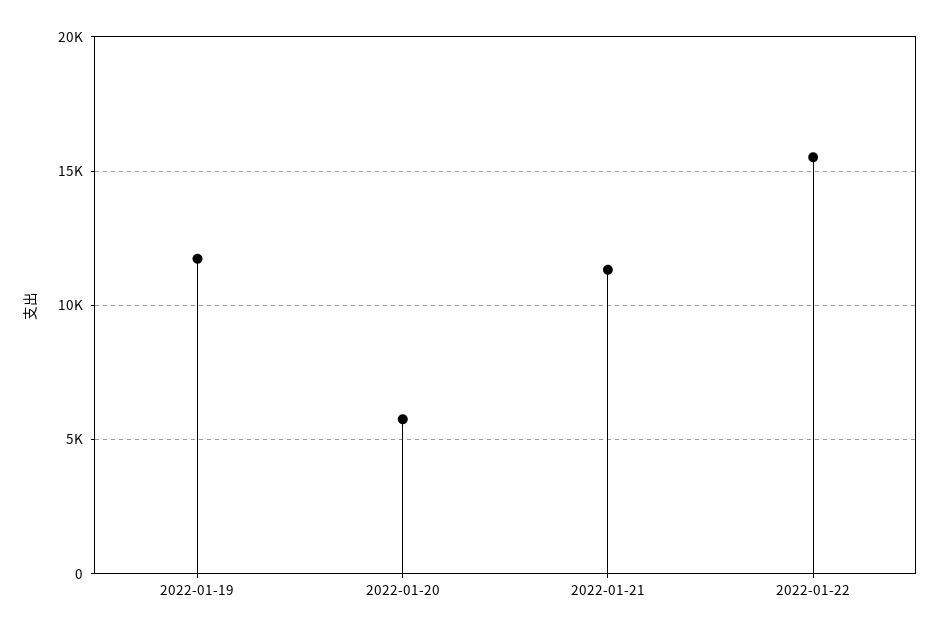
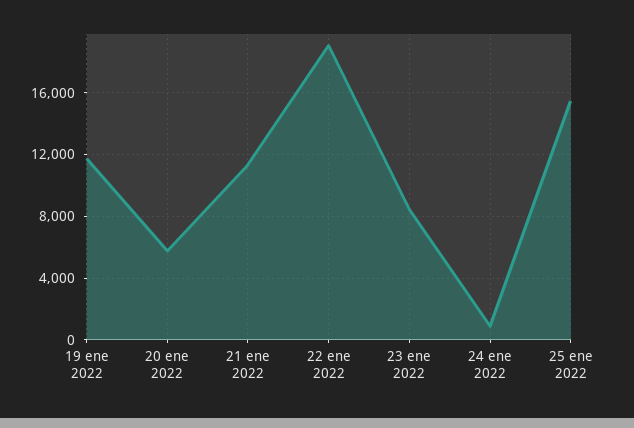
2022-01-22: 15500 -> 19000
23 ene 2022: none -> 8500
24 ene 2022: none -> 1000
25 ene 2022: none -> 15500

